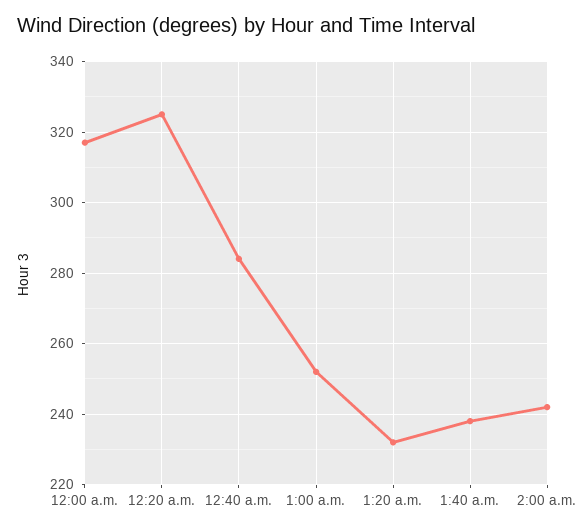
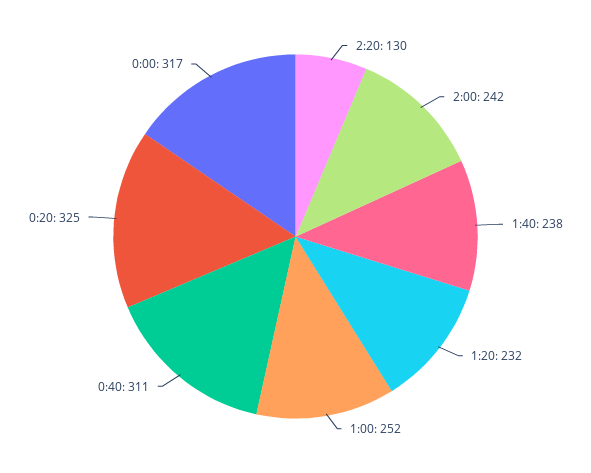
12:40 a.m.: 285 -> 311
2:20: none -> 130

